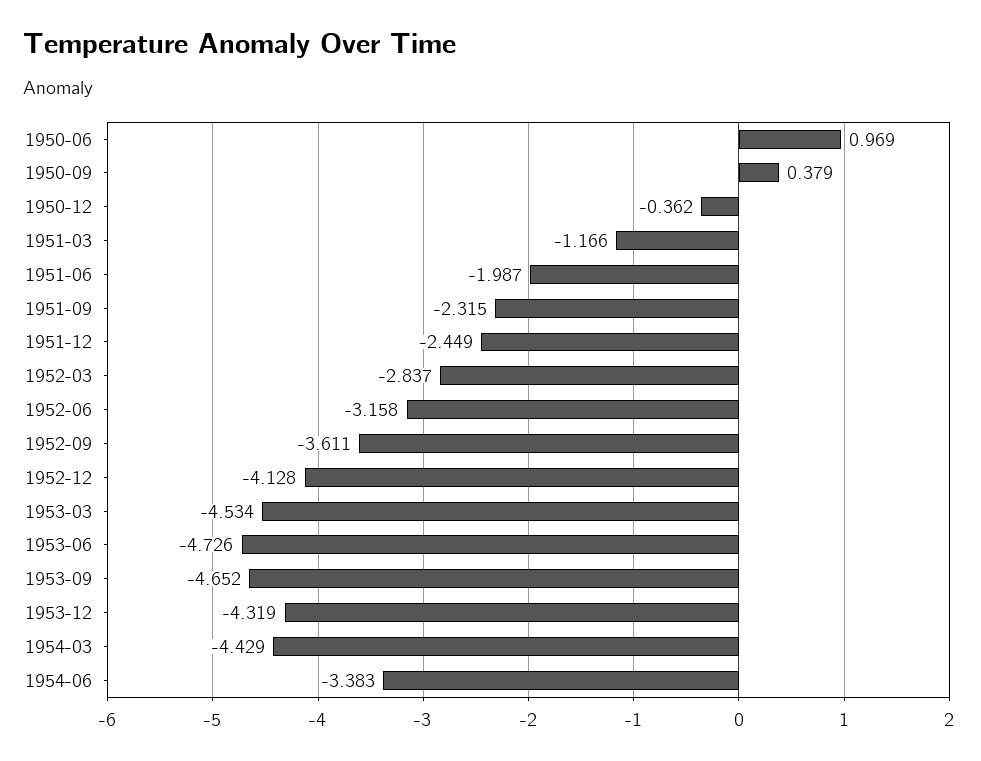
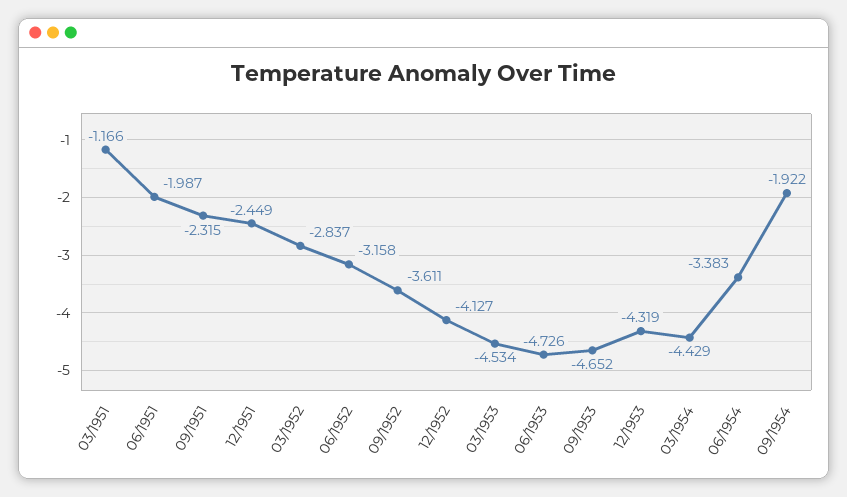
1950-06: 0.969 -> none
1950-09: 0.379 -> none
1950-12: -0.362 -> none
1952-12: -4.128 -> -4.127
09/1954: none -> -1.922

